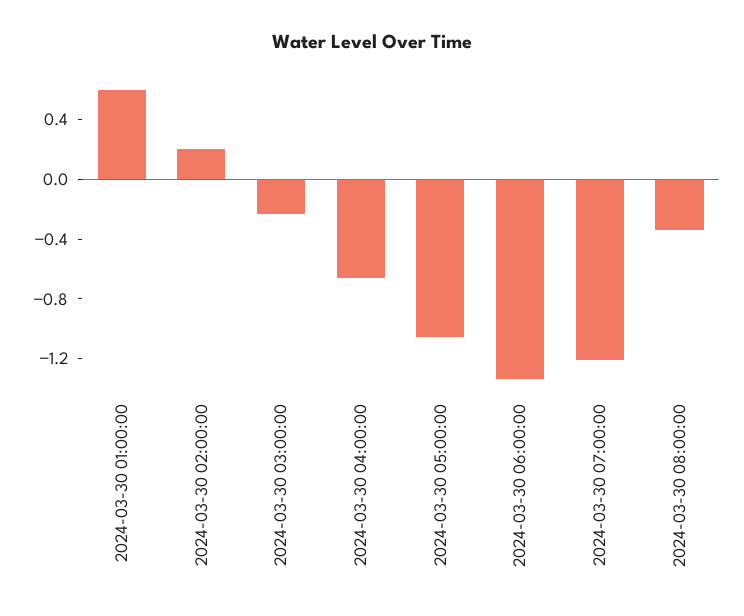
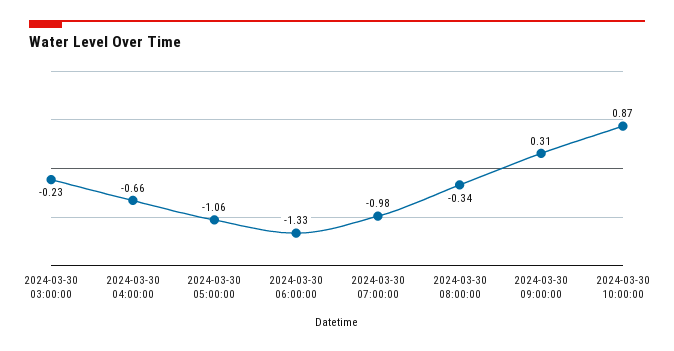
2024-03-30 01:00:00: 0.6 -> none
2024-03-30 02:00:00: 0.2 -> none
2024-03-30 07:00:00: -1.2 -> -0.98
2024-03-30 09:00:00: none -> 0.31
2024-03-30 10:00:00: none -> 0.87

